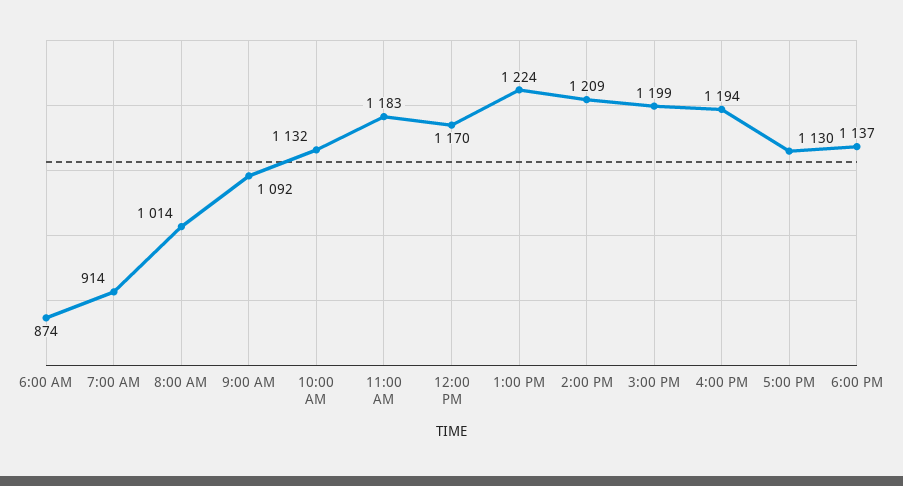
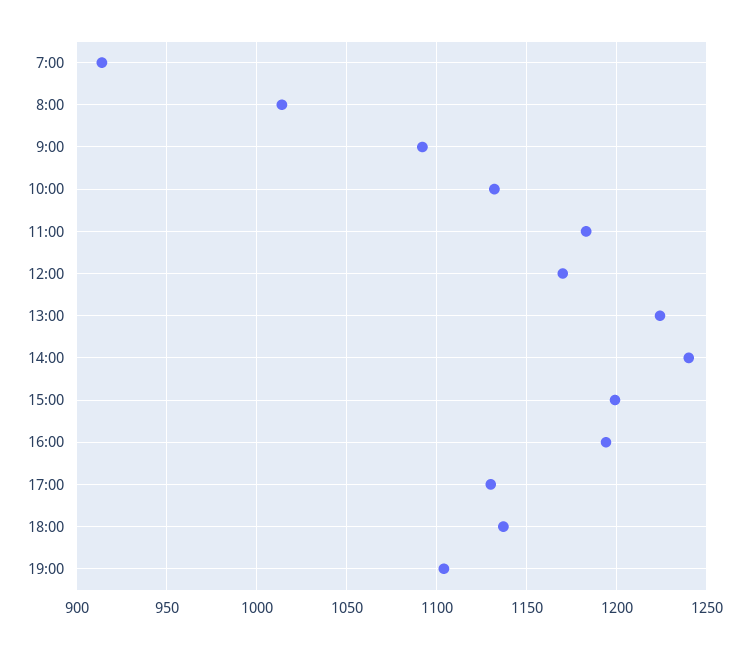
6:00 AM: 874 -> none
2:00 PM: 1209 -> 1240
19:00: none -> 1105

